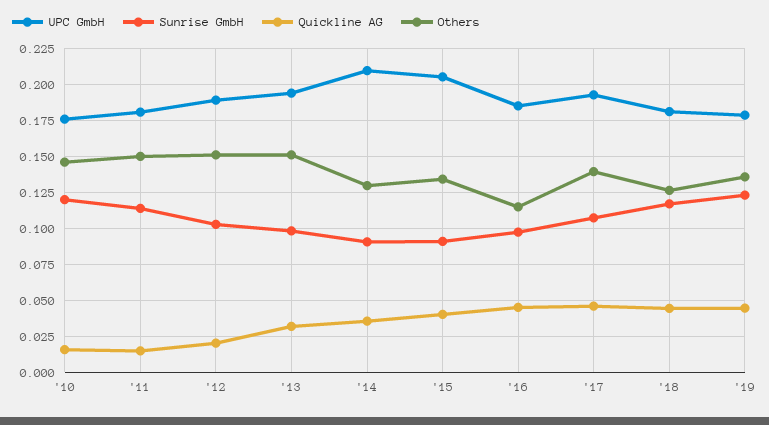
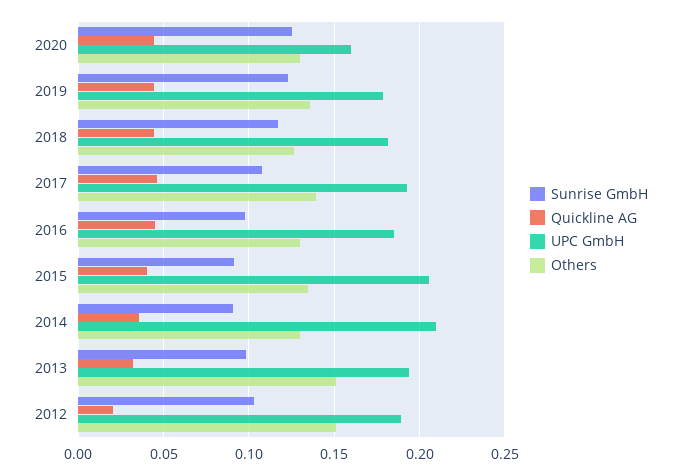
UPC GmbH, '10: 0.175 -> none
Sunrise GmbH, '10: 0.12 -> none
Quickline AG, '10: 0.015 -> none
Others, '10: 0.145 -> none
UPC GmbH, '11: 0.18 -> none
Sunrise GmbH, '11: 0.115 -> none
Quickline AG, '11: 0.015 -> none
Others, '11: 0.15 -> none
Others, '16: 0.115 -> 0.13
Sunrise GmbH, 2020: none -> 0.125
Quickline AG, 2020: none -> 0.045
UPC GmbH, 2020: none -> 0.16
Others, 2020: none -> 0.13

